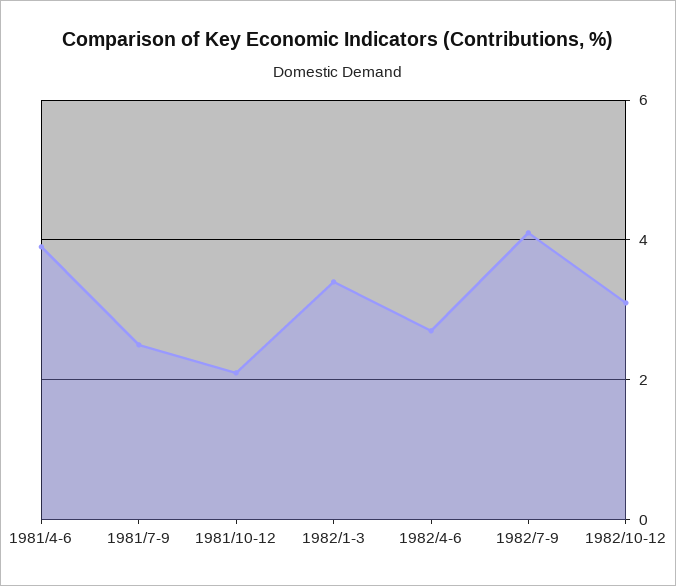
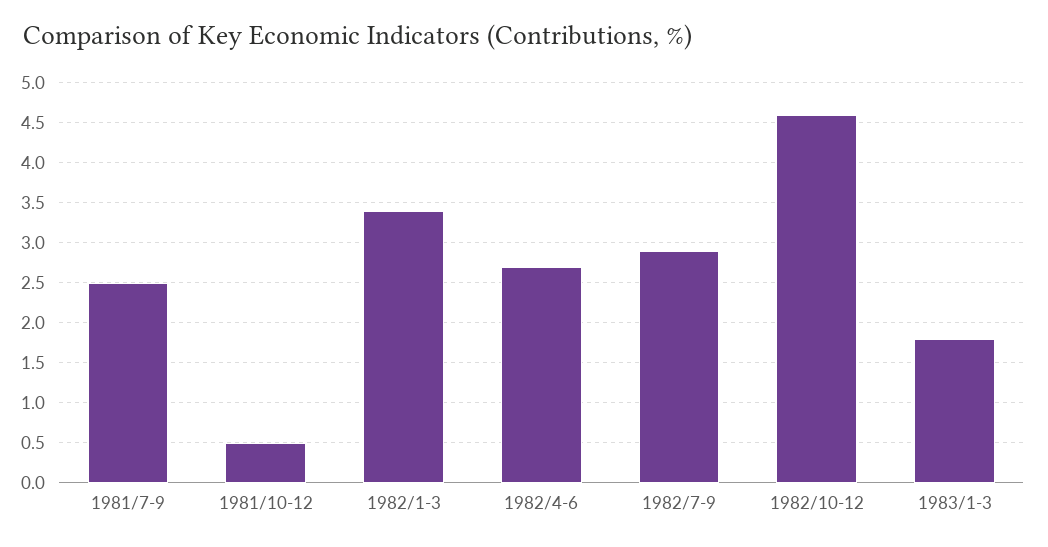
1981/4-6: 4 -> none
1981/10-12: 2 -> 0.5
1982/7-9: 4 -> 2.9
1982/10-12: 3 -> 4.6
1983/1-3: none -> 1.8

